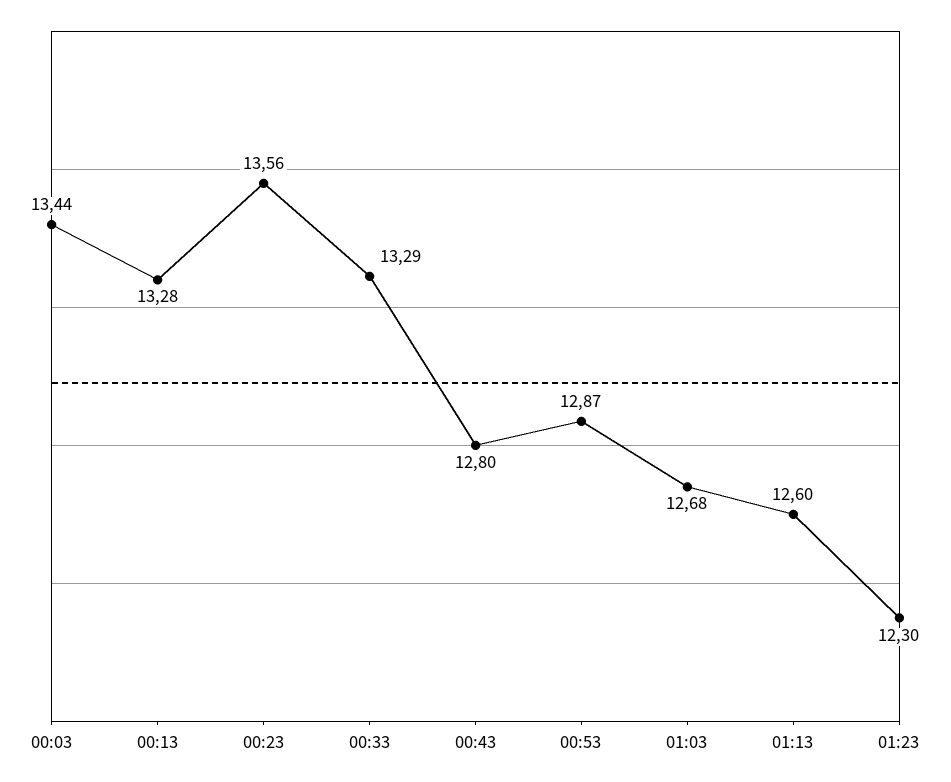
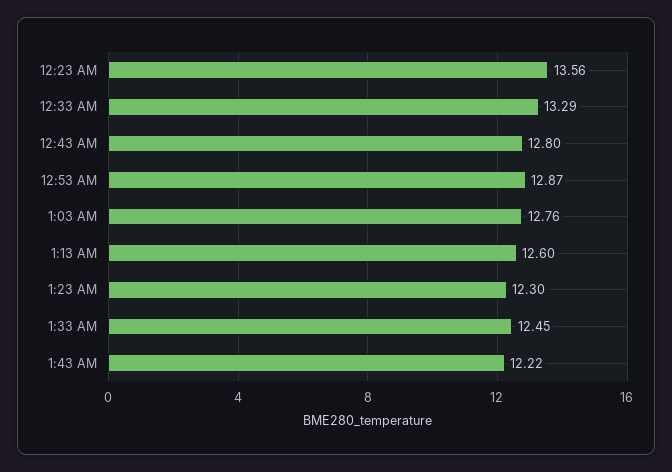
00:03: 13.44 -> none
00:13: 13.28 -> none
01:03: 12.68 -> 12.76
1:33 AM: none -> 12.45
1:43 AM: none -> 12.22

